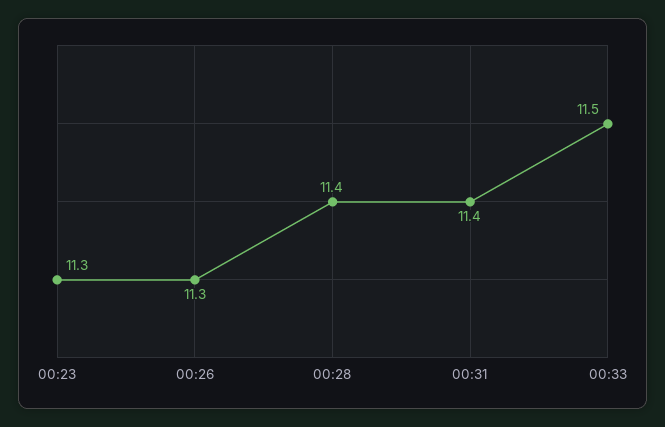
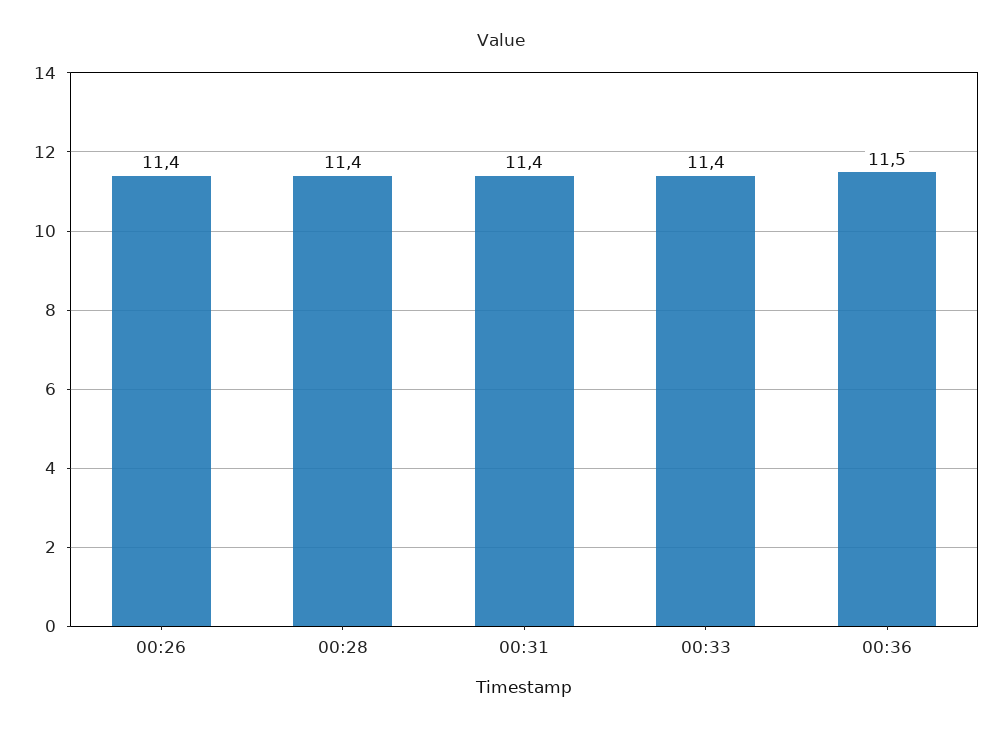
00:23: 11.3 -> none
00:26: 11.3 -> 11.4
00:33: 11.5 -> 11.4
00:36: none -> 11.5

